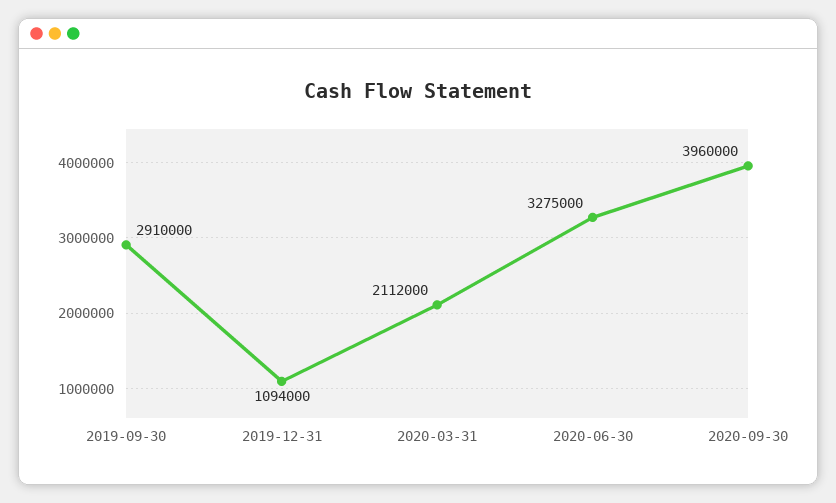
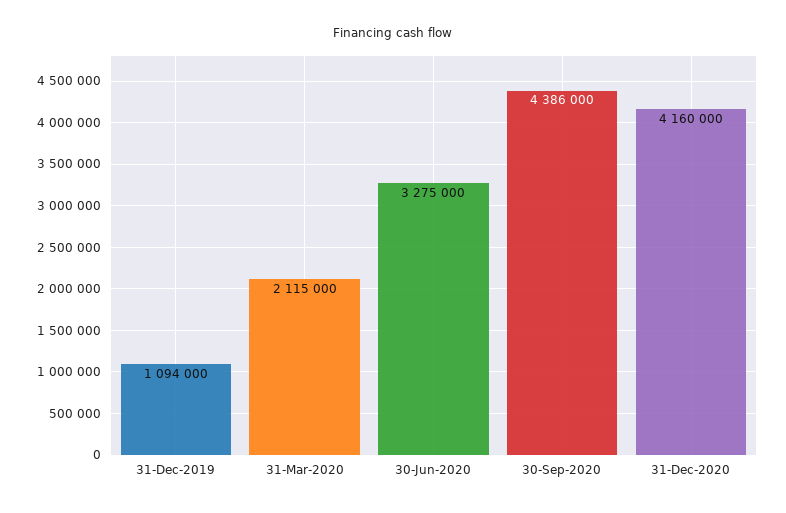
2019-09-30: 2910000 -> none
2020-03-31: 2112000 -> 2115000
2020-09-30: 3960000 -> 4386000
31-Dec-2020: none -> 4160000

